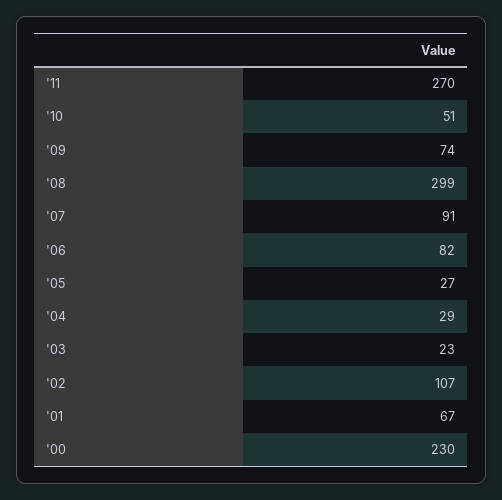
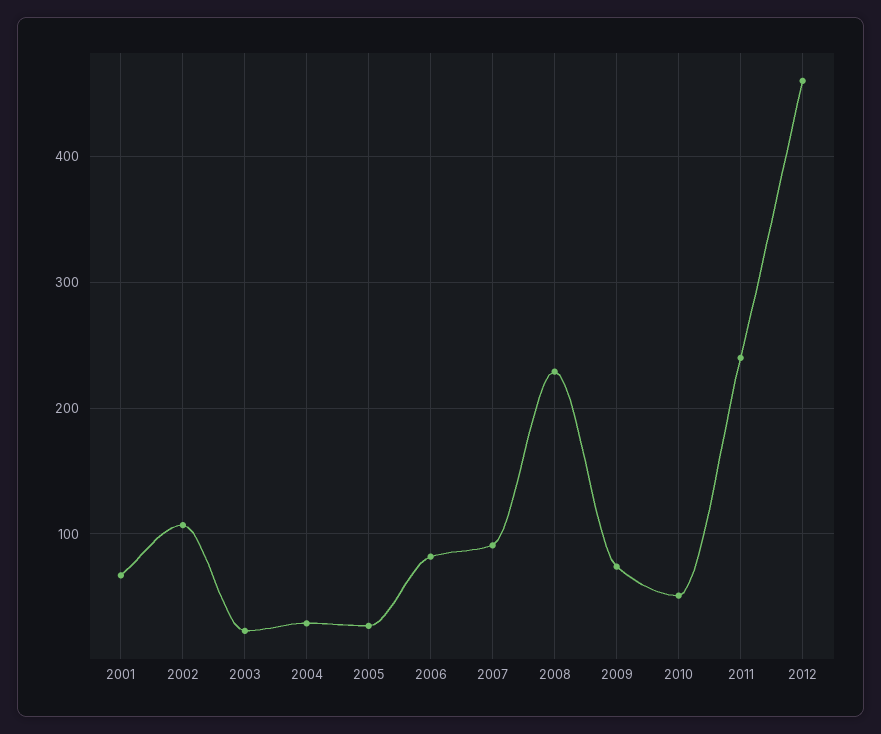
'11: 270 -> 240
'08: 299 -> 230
'00: 230 -> none
2012: none -> 460

